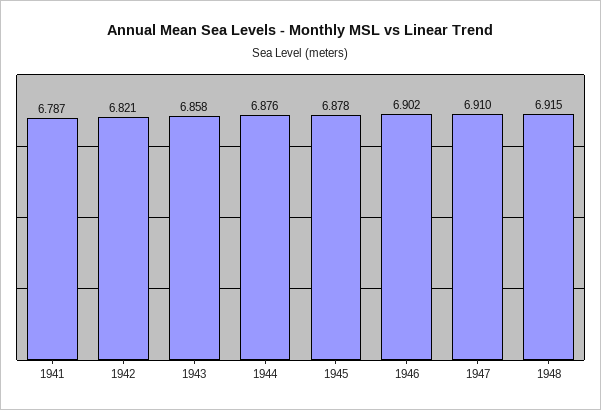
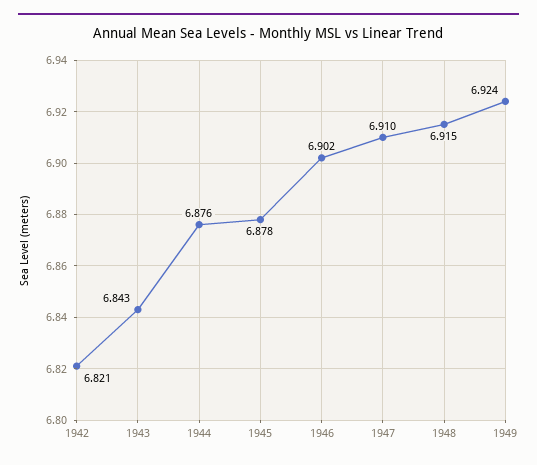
1941: 6.787 -> none
1943: 6.858 -> 6.843
1949: none -> 6.924

